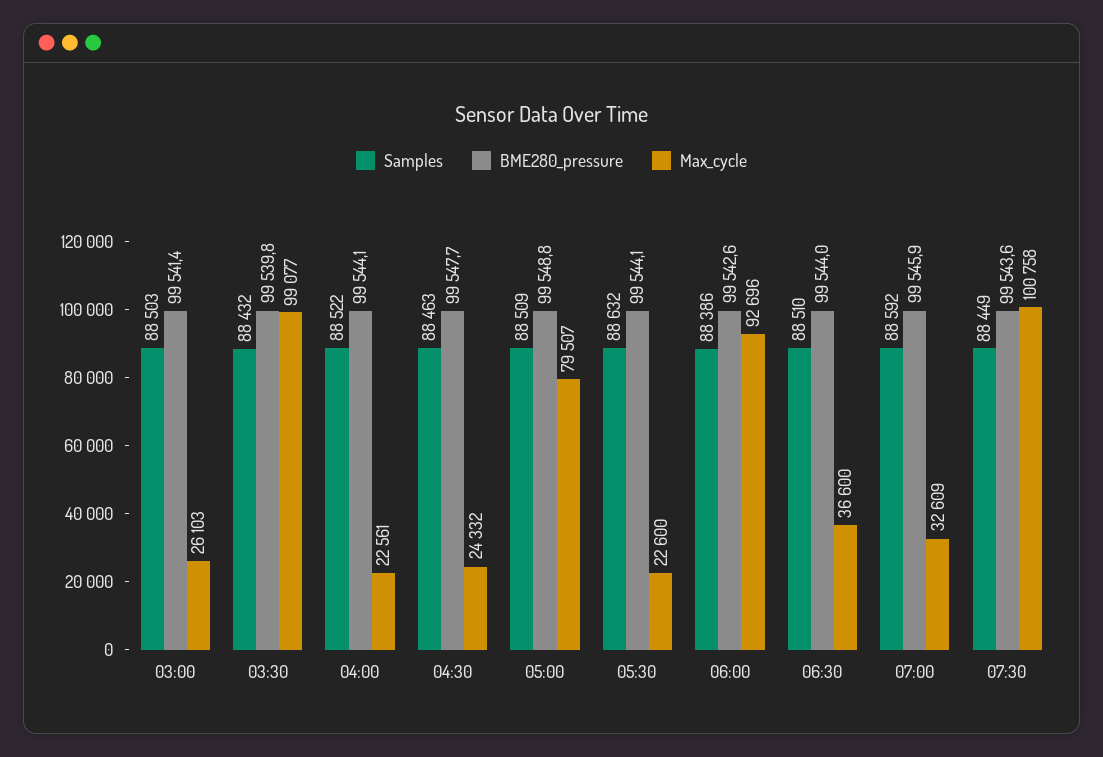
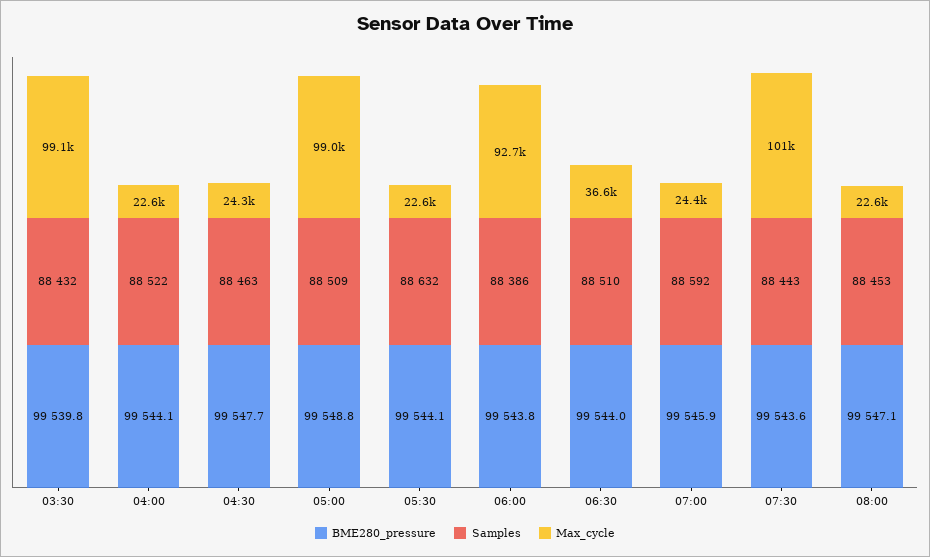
Samples, 03:00: 88503 -> none
BME280_pressure, 03:00: 99541.4 -> none
Max_cycle, 03:00: 26103 -> none
Max_cycle, 05:00: 79507 -> 99000
BME280_pressure, 06:00: 99542.6 -> 99543.8
Max_cycle, 07:00: 32609 -> 24400
Samples, 07:30: 88449 -> 88443
BME280_pressure, 08:00: none -> 99547.1
Samples, 08:00: none -> 88453
Max_cycle, 08:00: none -> 22600

